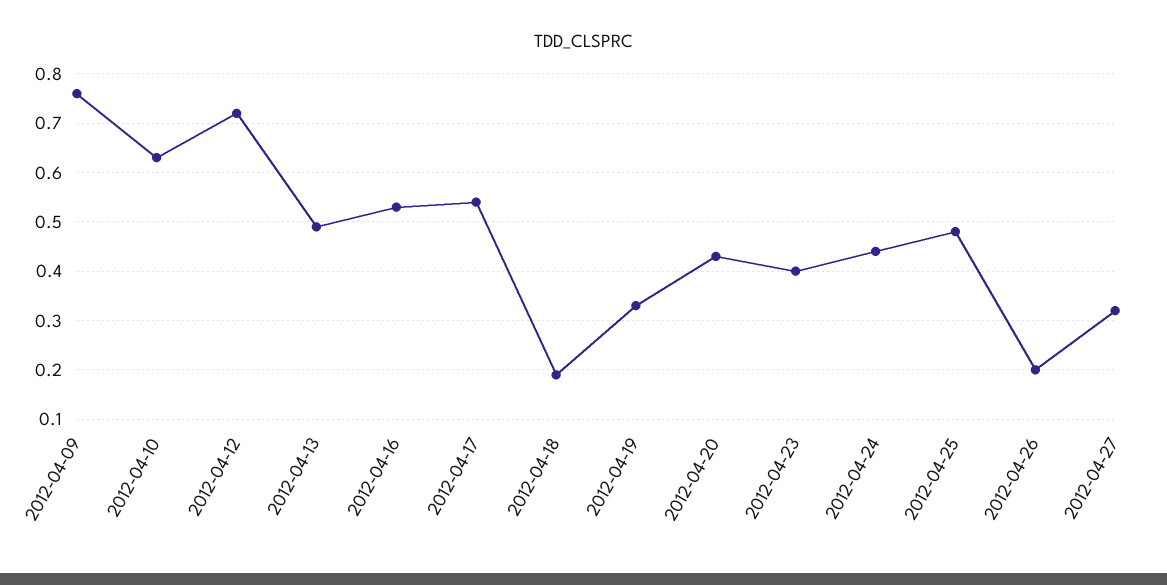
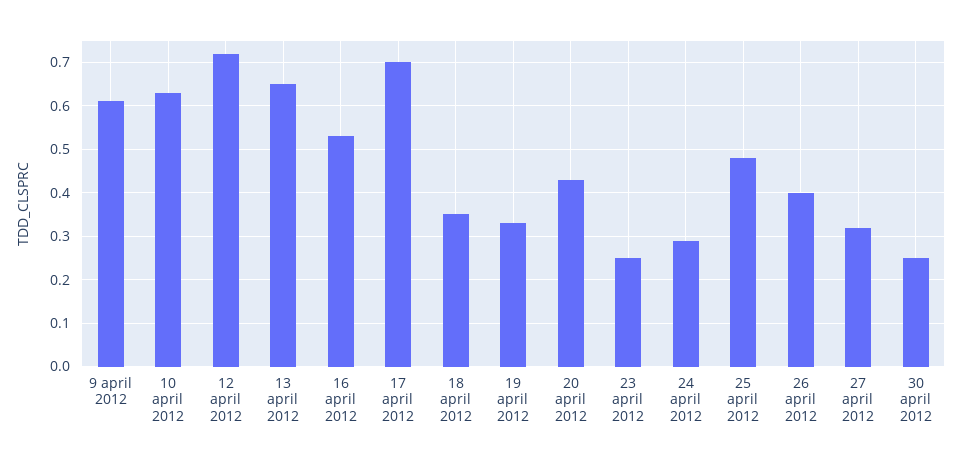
2012-04-09: 0.75 -> 0.6
2012-04-13: 0.5 -> 0.65
2012-04-17: 0.55 -> 0.7
2012-04-18: 0.2 -> 0.35
2012-04-23: 0.4 -> 0.25
2012-04-24: 0.45 -> 0.3
2012-04-26: 0.2 -> 0.4
30 april 2012: none -> 0.25

